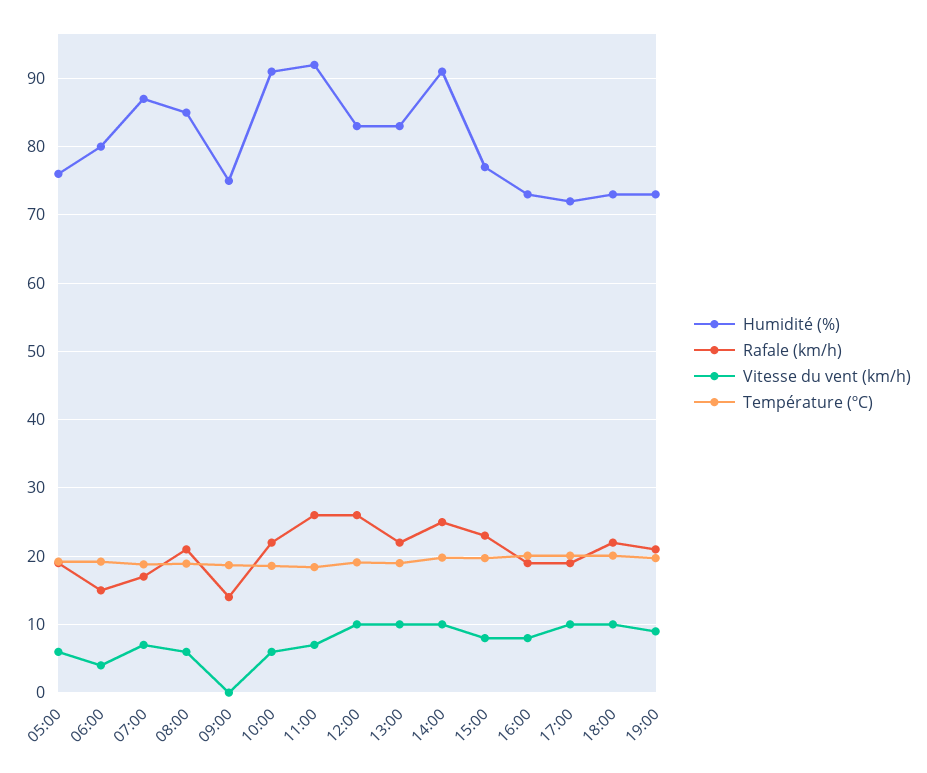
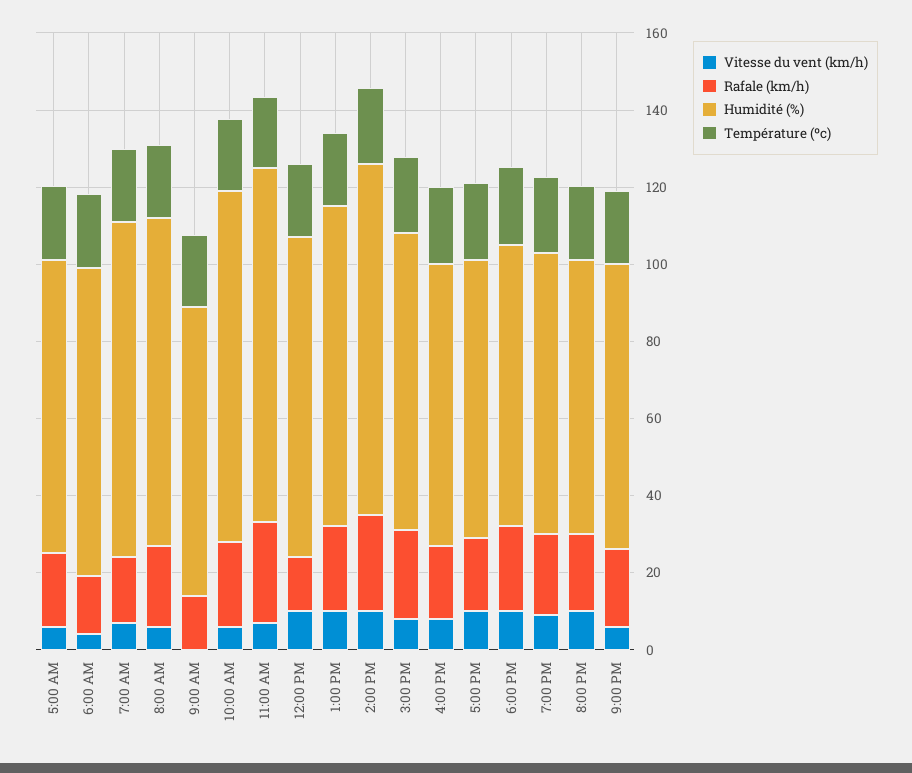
Rafale (km/h), 12:00: 26 -> 15
Vitesse du vent (km/h), 8:00 PM: none -> 10
Rafale (km/h), 8:00 PM: none -> 20
Humidité (%), 8:00 PM: none -> 70
Température (ºC), 8:00 PM: none -> 20
Vitesse du vent (km/h), 9:00 PM: none -> 5
Rafale (km/h), 9:00 PM: none -> 20
Humidité (%), 9:00 PM: none -> 75
Température (ºC), 9:00 PM: none -> 20

